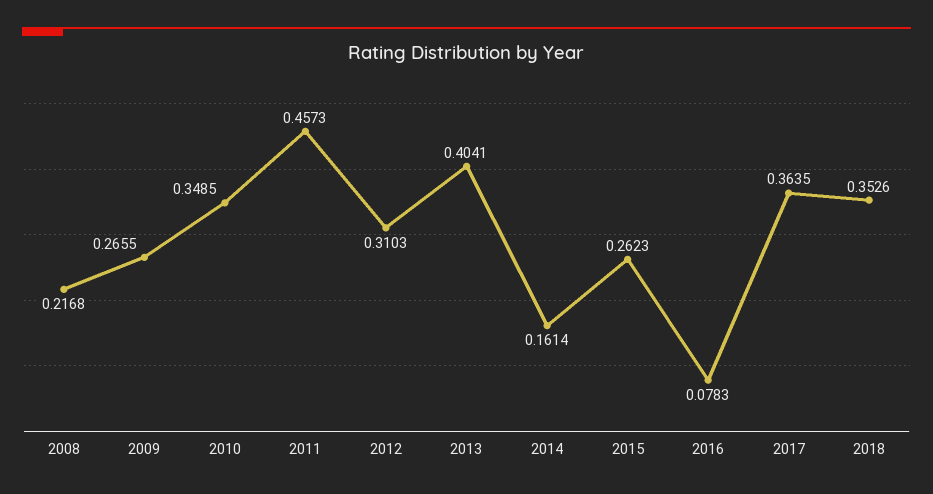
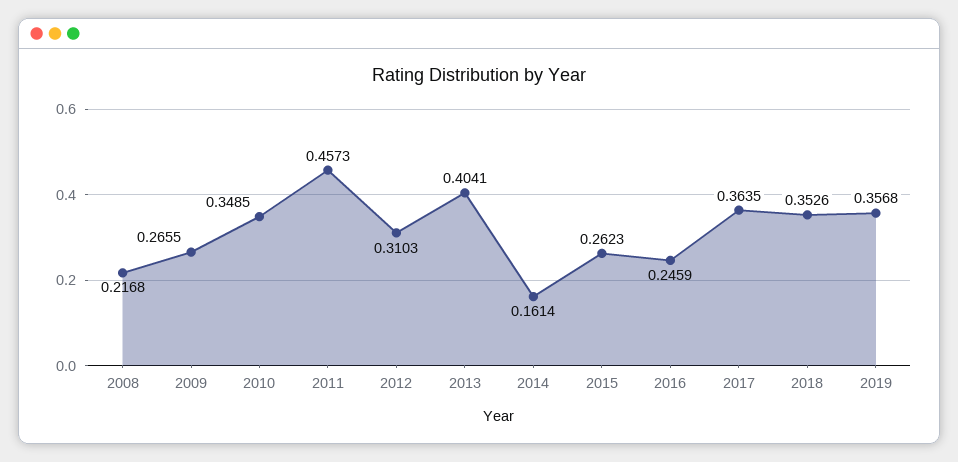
2016: 0.0783 -> 0.2459
2019: none -> 0.3568

